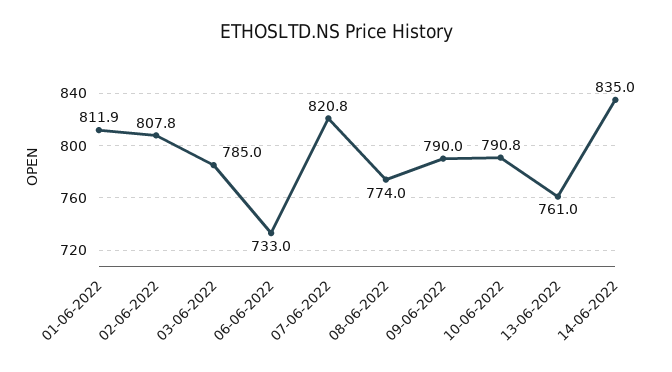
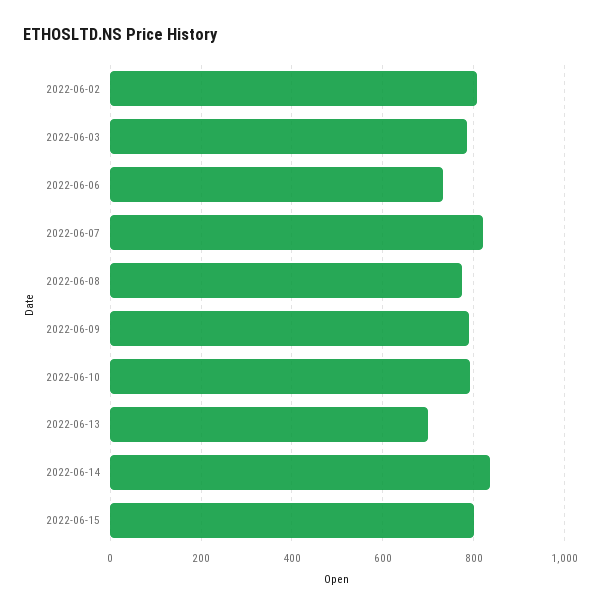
01-06-2022: 811.9 -> none
13-06-2022: 761 -> 700
2022-06-15: none -> 800

